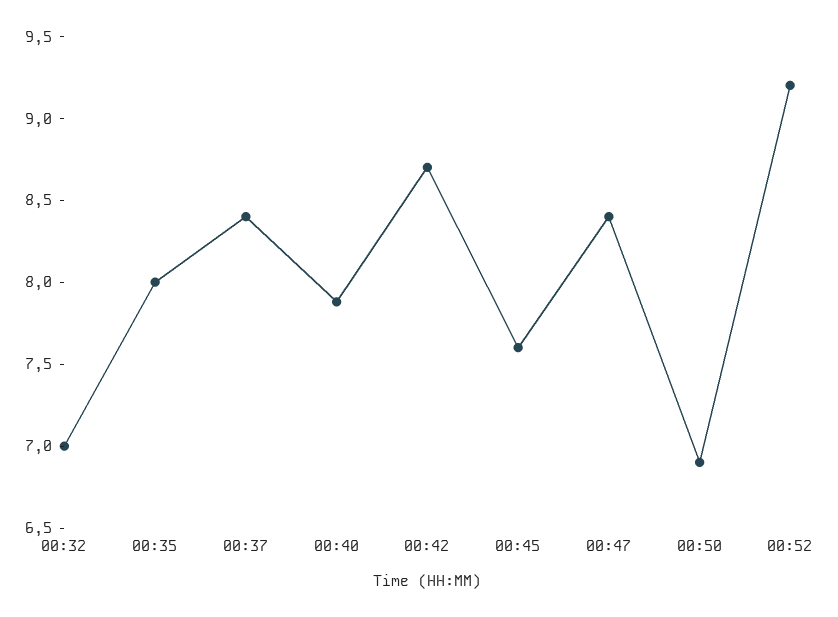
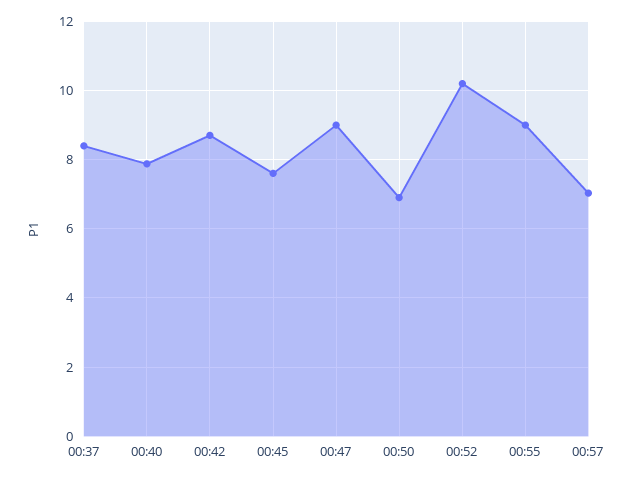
00:32: 7 -> none
00:35: 8 -> none
00:47: 8.4 -> 9
00:52: 9.2 -> 10.2
00:55: none -> 9
00:57: none -> 7

